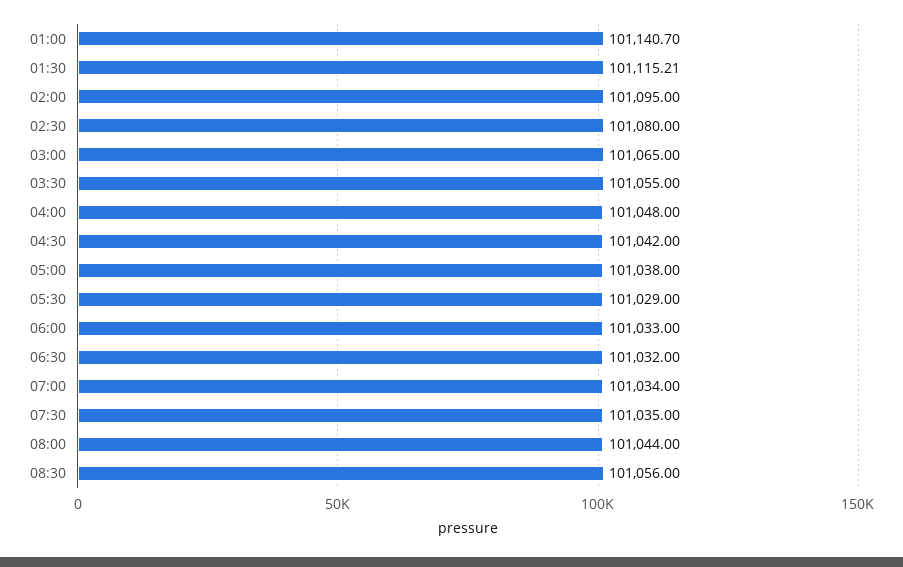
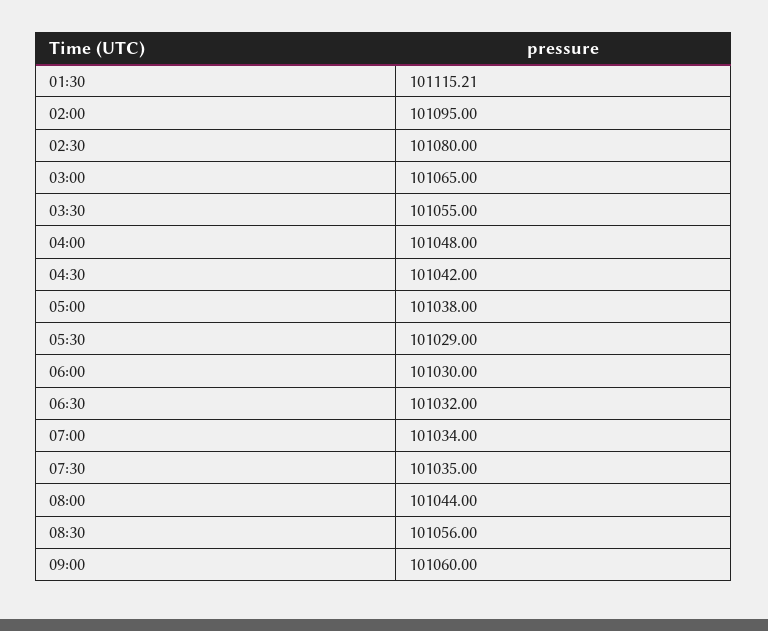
01:00: 101140.7 -> none
06:00: 101033 -> 101030
09:00: none -> 101060

